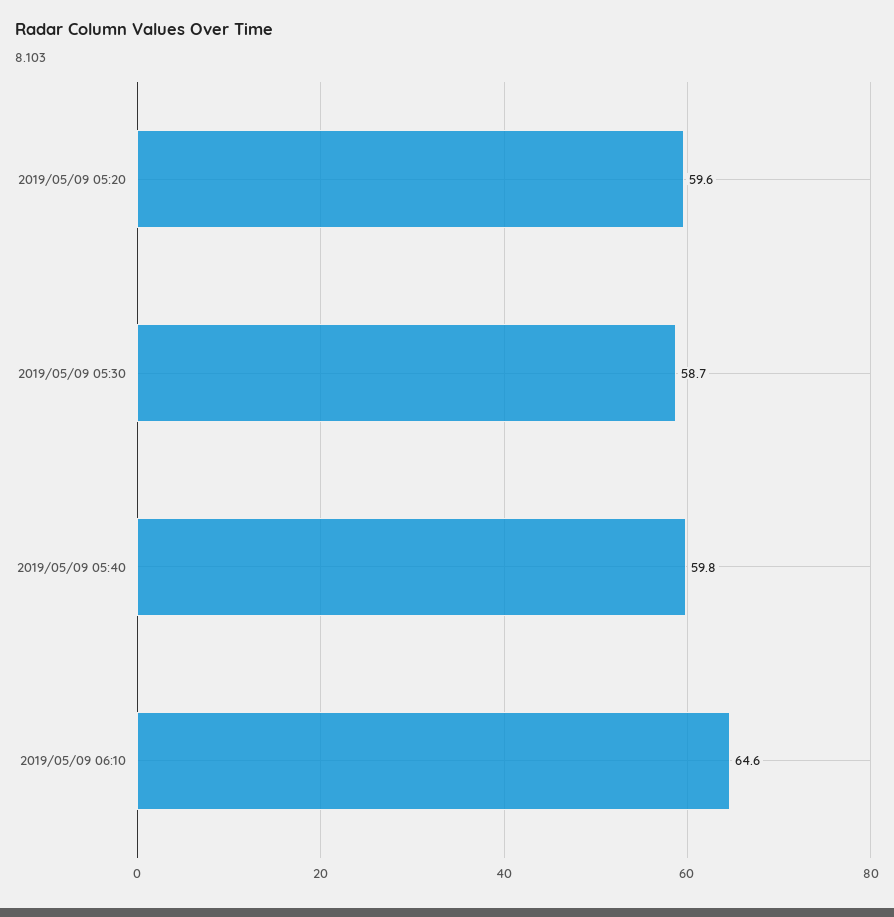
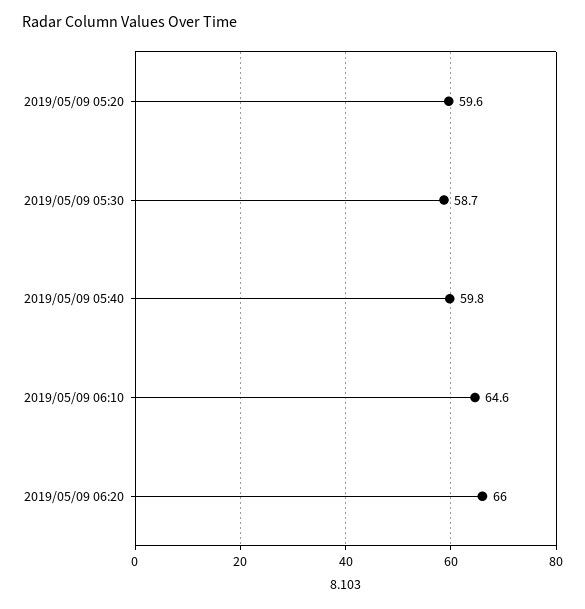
2019/05/09 06:20: none -> 66

